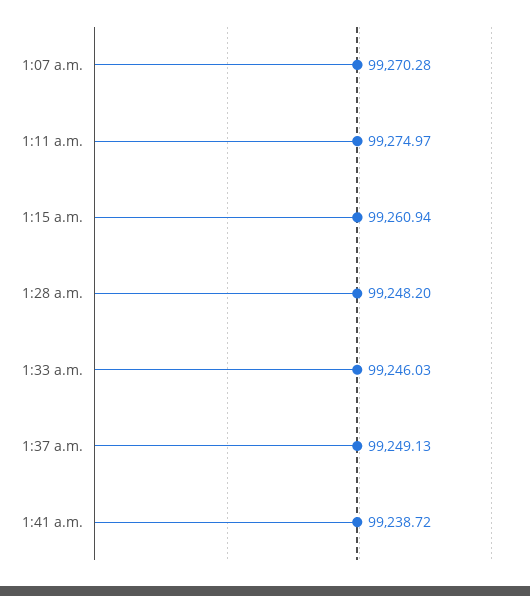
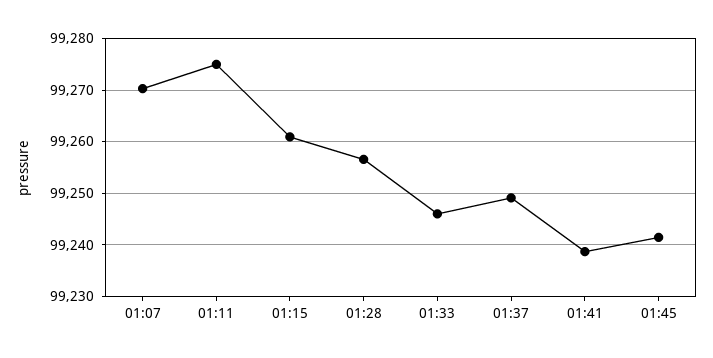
1:28 a.m.: 99248.2 -> 99256
01:45: none -> 99242

